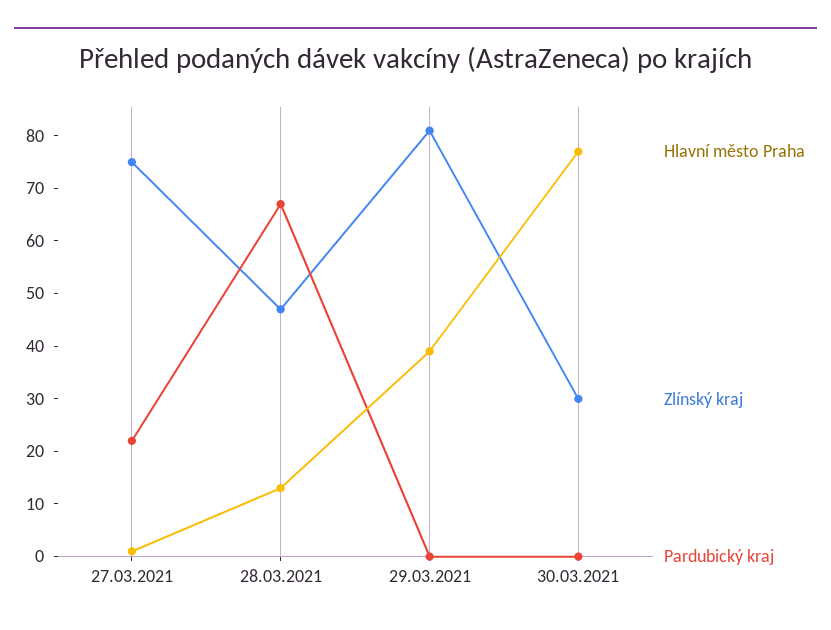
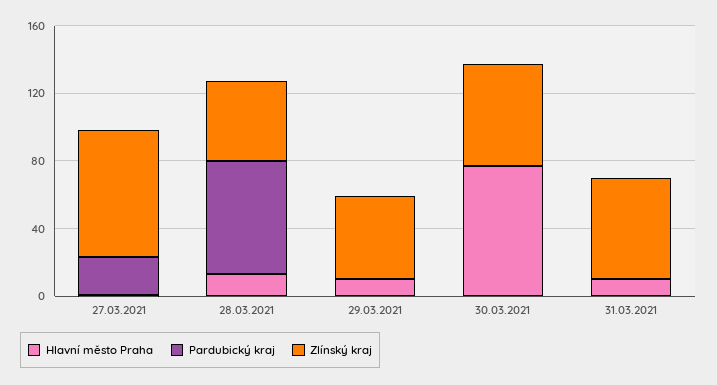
Hlavní město Praha, 29.03.2021: 40 -> 10
Zlínský kraj, 29.03.2021: 80 -> 50
Zlínský kraj, 30.03.2021: 30 -> 60
Hlavní město Praha, 31.03.2021: none -> 10
Pardubický kraj, 31.03.2021: none -> 0
Zlínský kraj, 31.03.2021: none -> 60

